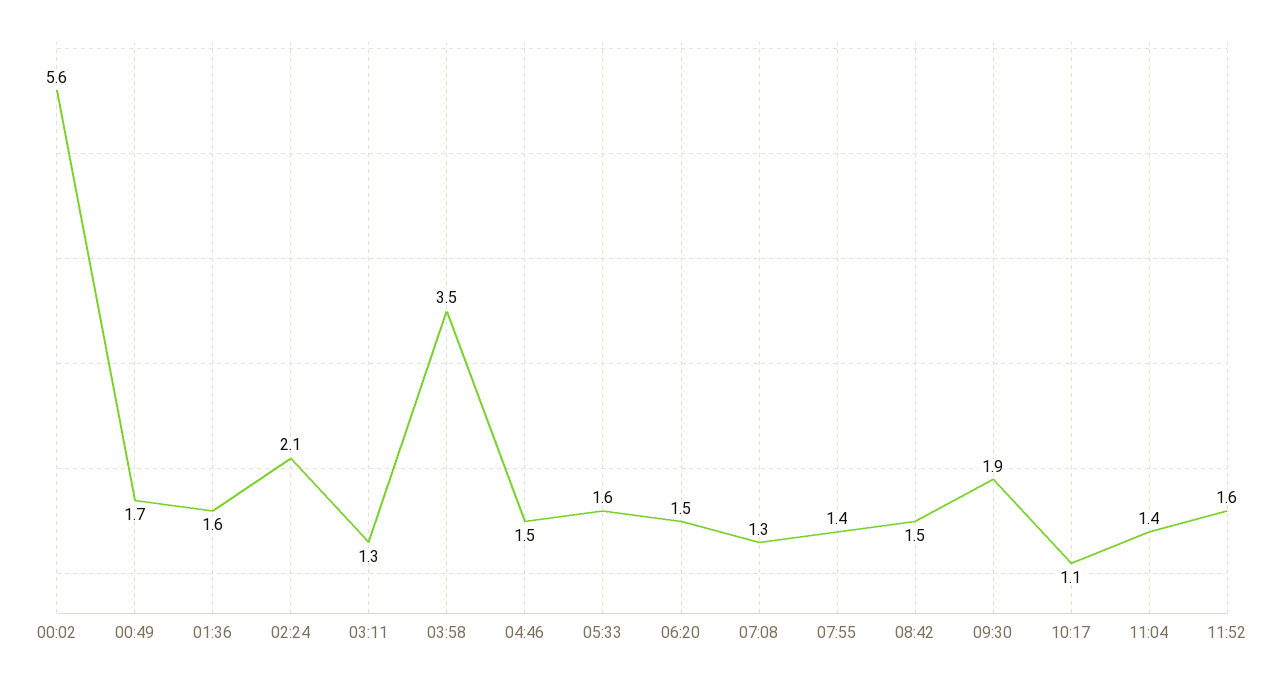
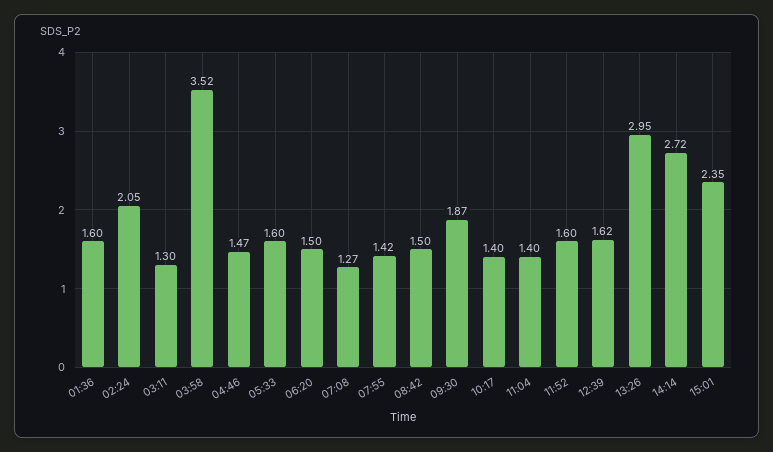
00:02: 5.6 -> none
00:49: 1.7 -> none
10:17: 1.1 -> 1.4
12:39: none -> 1.62
13:26: none -> 2.95
14:14: none -> 2.72
15:01: none -> 2.35

